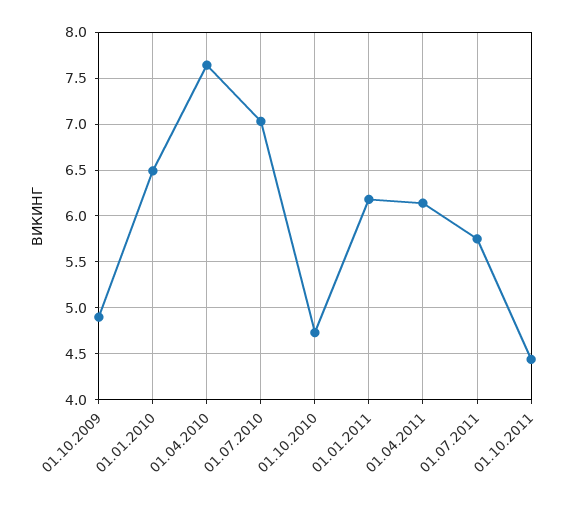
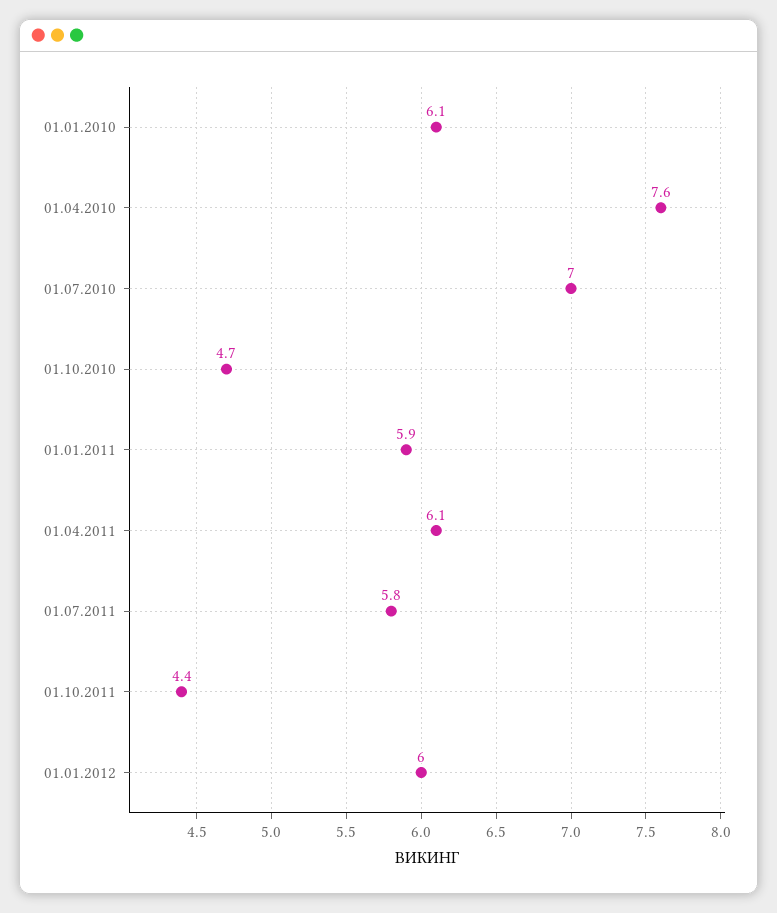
01.10.2009: 4.9 -> none
01.01.2010: 6.5 -> 6.1
01.01.2011: 6.2 -> 5.9
01.01.2012: none -> 6

